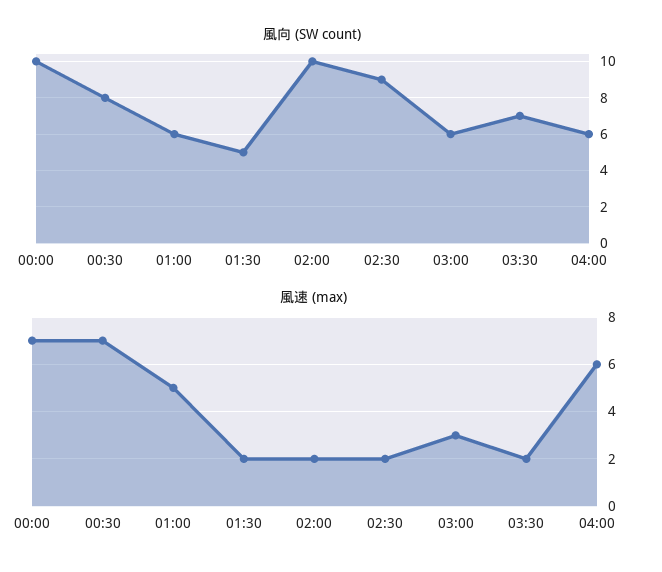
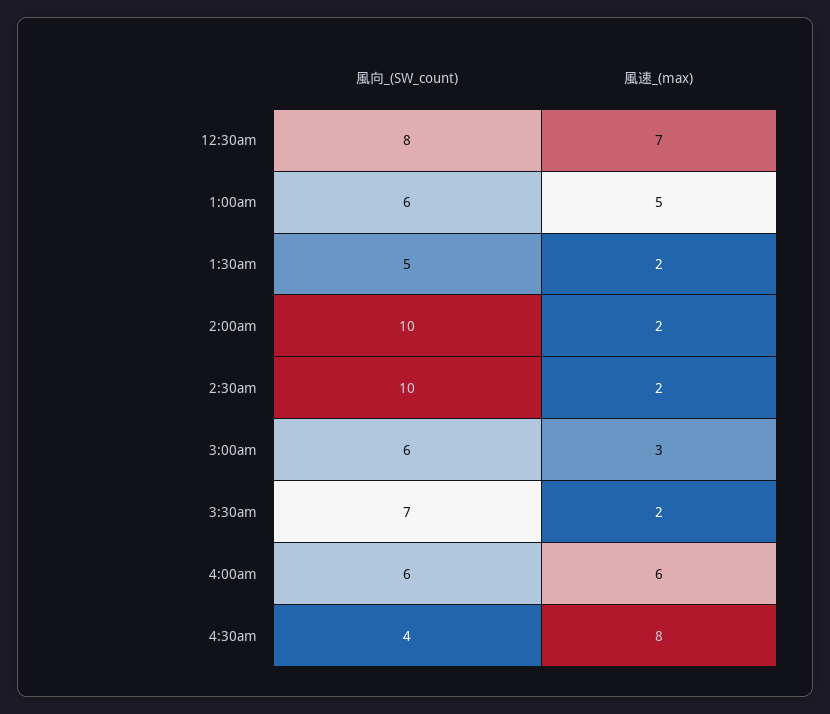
風向 (SW count), 00:00: 10 -> none
風向 (SW count), 02:30: 9 -> 10
風速 (max), 00:00: 7 -> none
風向 (SW count), 4:30am: none -> 4
風速 (max), 4:30am: none -> 8

